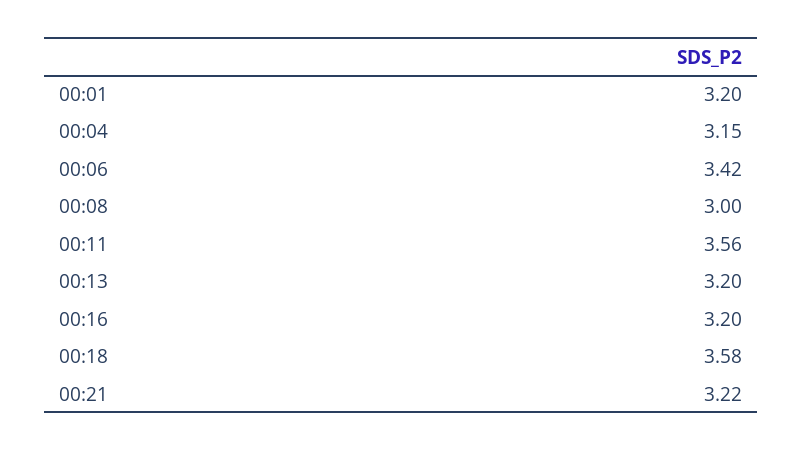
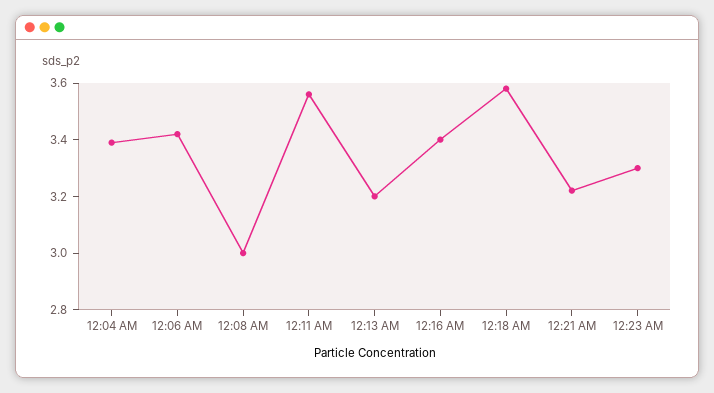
00:01: 3.2 -> none
00:04: 3.15 -> 3.4
00:16: 3.2 -> 3.4
12:23 AM: none -> 3.3

